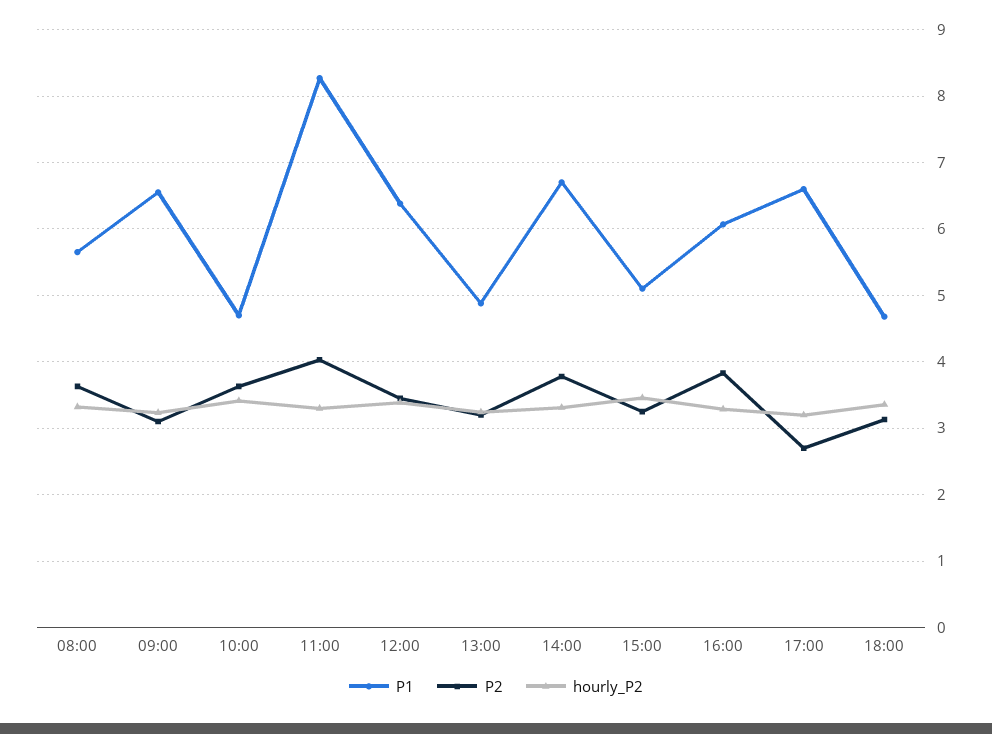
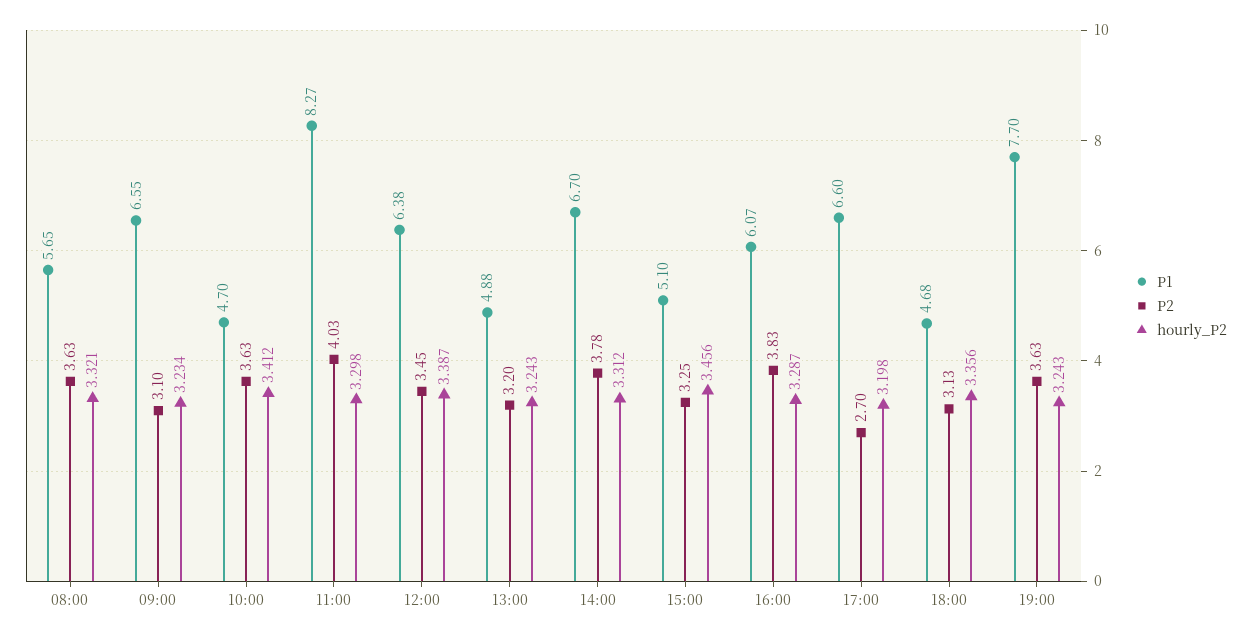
P1, 19:00: none -> 7.7
P2, 19:00: none -> 3.63
hourly_P2, 19:00: none -> 3.243

